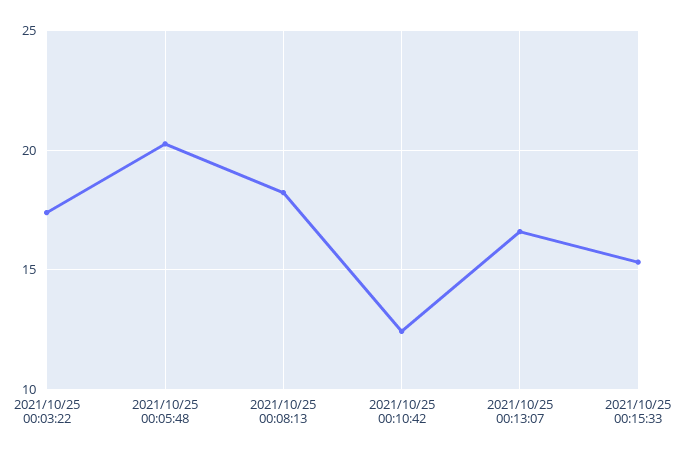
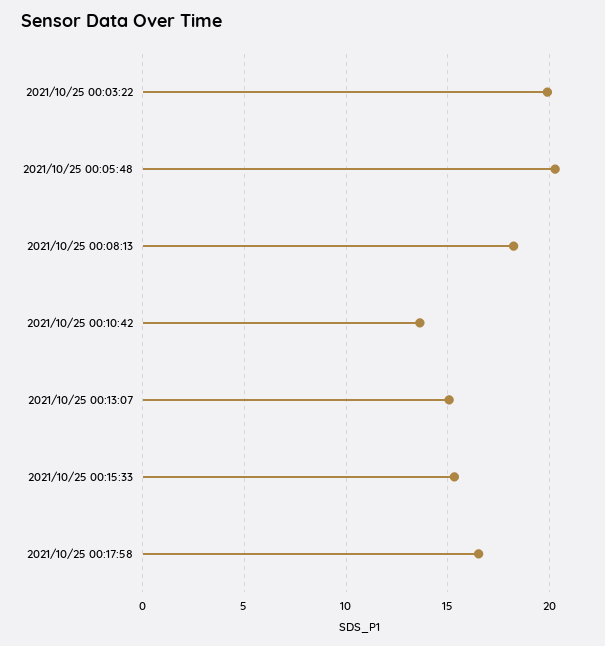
2021/10/25 00:03:22: 17.5 -> 20
2021/10/25 00:10:42: 12.5 -> 13.5
2021/10/25 00:13:07: 16.5 -> 15
2021/10/25 00:17:58: none -> 16.5

